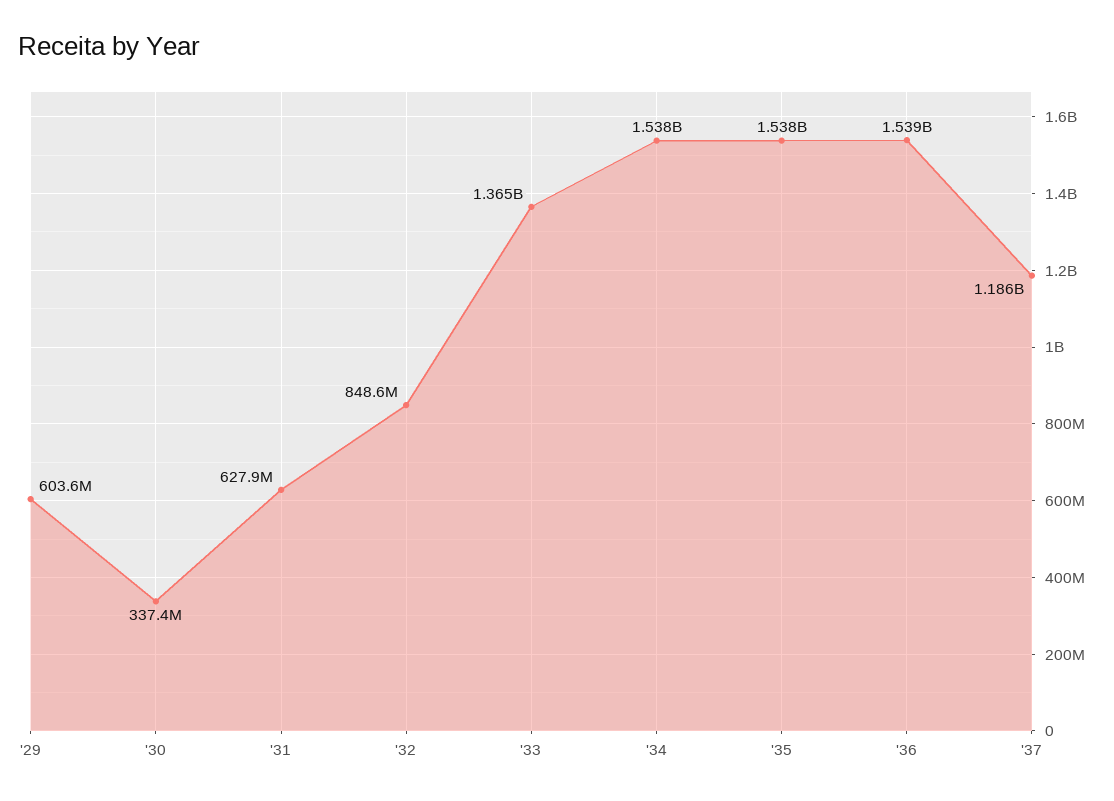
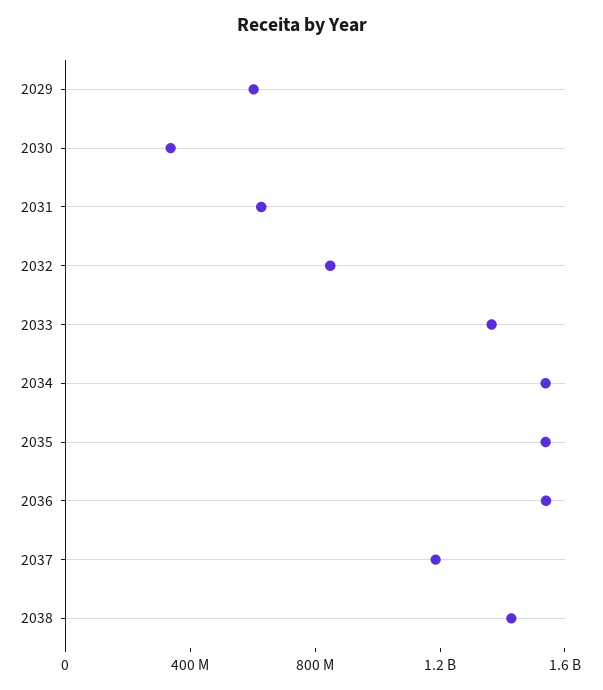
2038: none -> 1400000000

